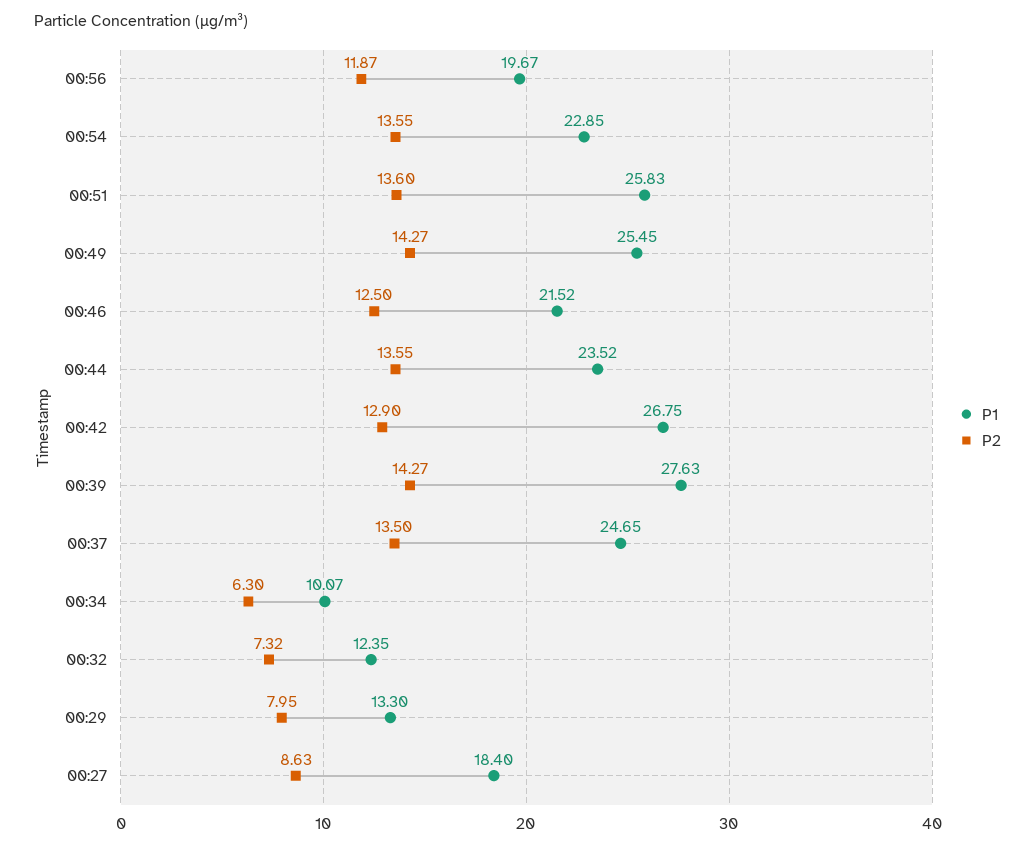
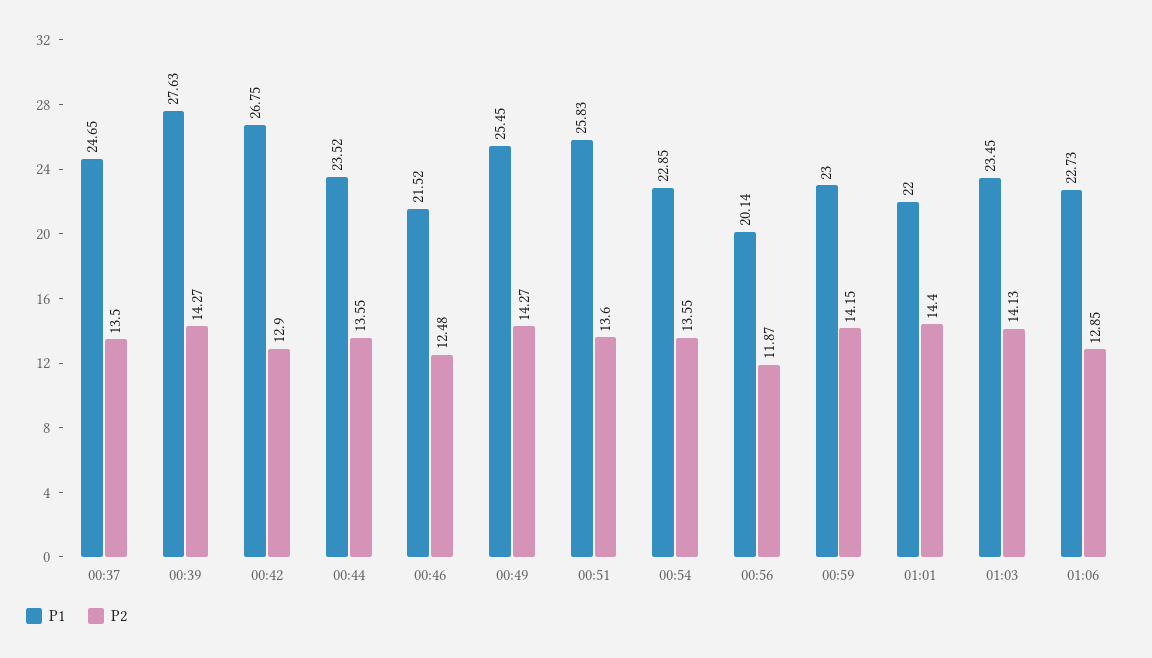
P1, 00:56: 19.67 -> 20.14
P2, 00:46: 12.5 -> 12.48
P1, 00:34: 10.07 -> none
P2, 00:34: 6.3 -> none
P1, 00:32: 12.35 -> none
P2, 00:32: 7.32 -> none
P1, 00:29: 13.3 -> none
P2, 00:29: 7.95 -> none
P1, 00:27: 18.4 -> none
P2, 00:27: 8.63 -> none
P1, 00:59: none -> 23
P2, 00:59: none -> 14.15
P1, 01:01: none -> 22
P2, 01:01: none -> 14.4
P1, 01:03: none -> 23.45
P2, 01:03: none -> 14.13
P1, 01:06: none -> 22.73
P2, 01:06: none -> 12.85

